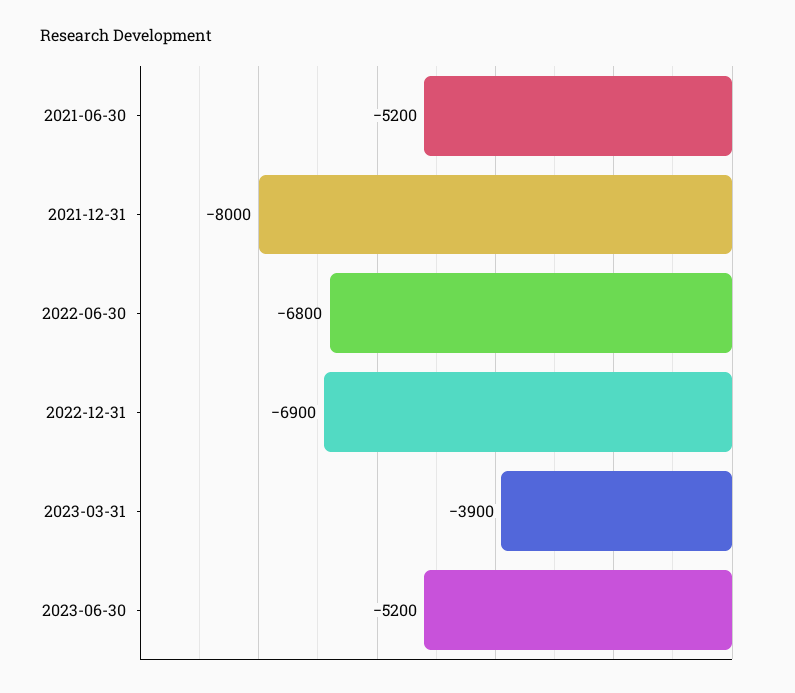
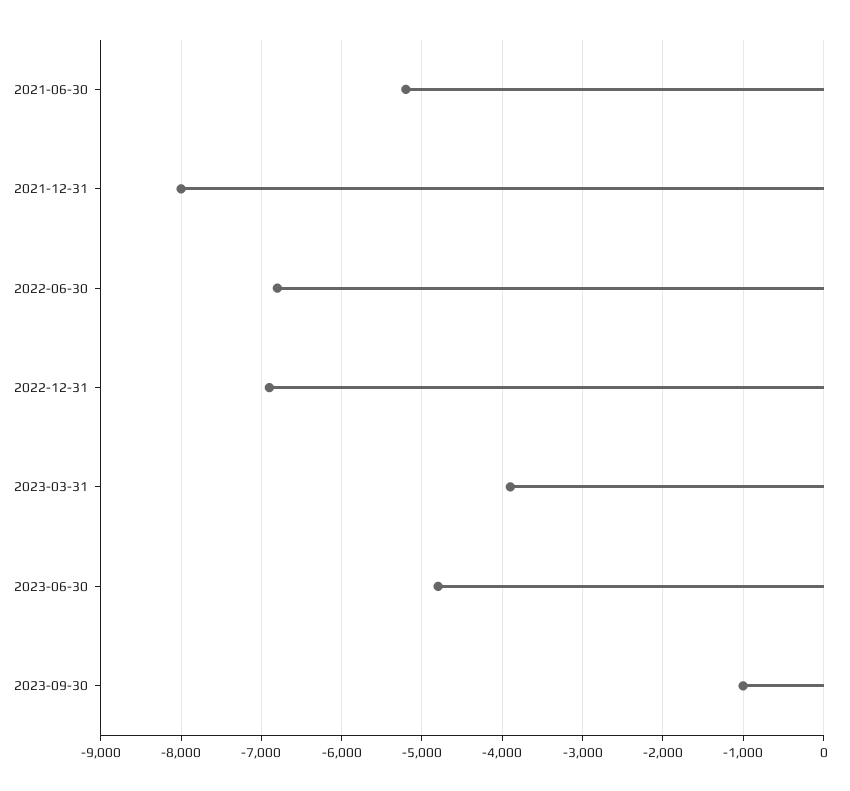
2023-06-30: -5200 -> -4800
2023-09-30: none -> -1000

